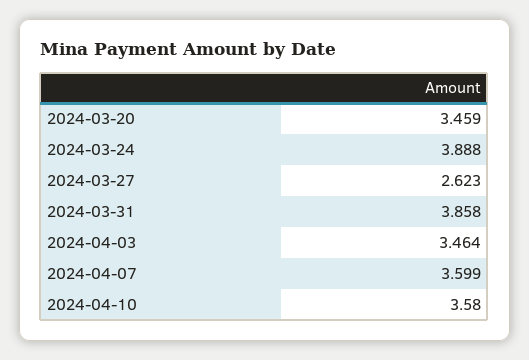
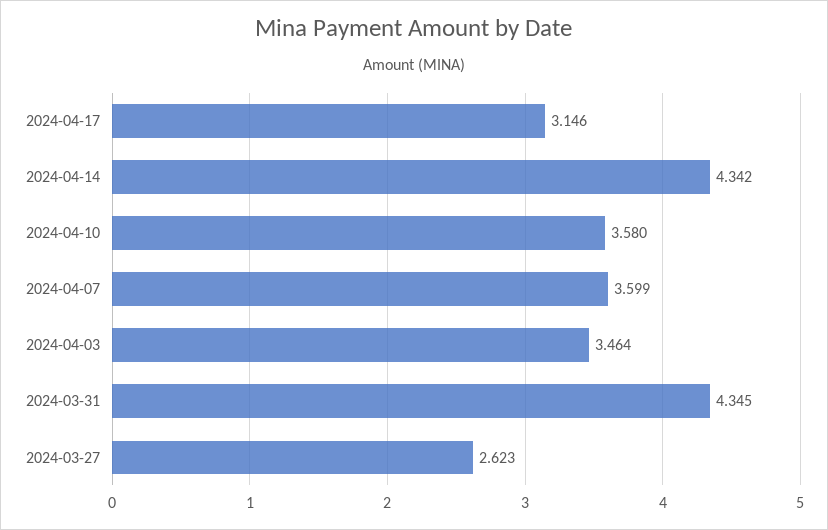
2024-03-20: 3.459 -> none
2024-03-24: 3.888 -> none
2024-03-31: 3.858 -> 4.345
2024-04-17: none -> 3.146
2024-04-14: none -> 4.342

